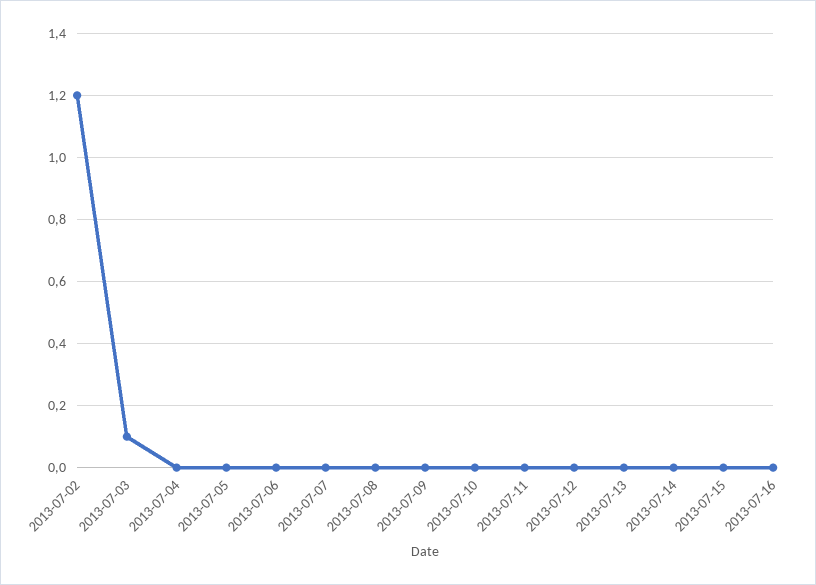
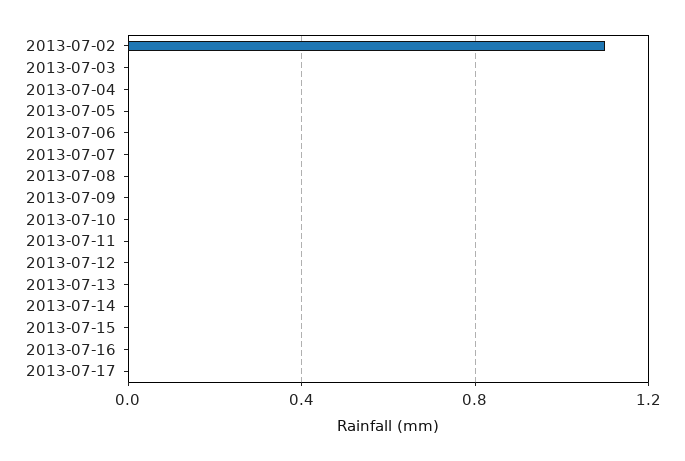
2013-07-02: 1.2 -> 1.1
2013-07-03: 0.1 -> 0
2013-07-17: none -> 0

